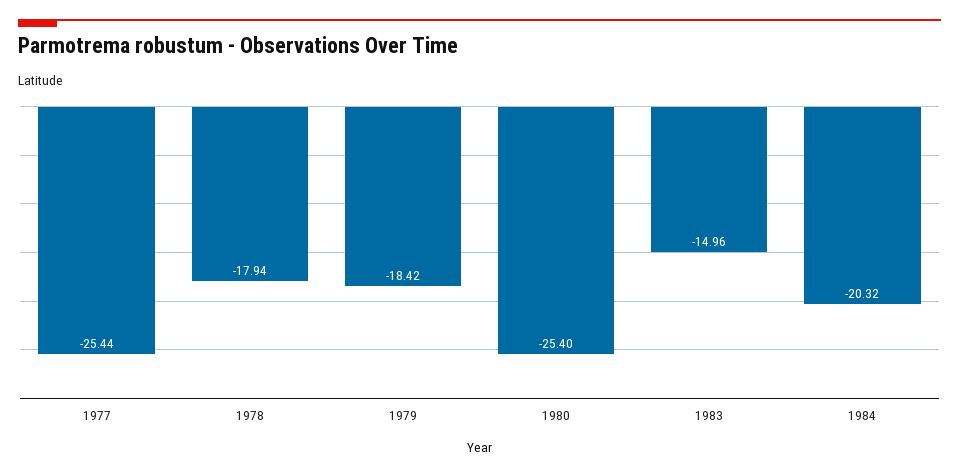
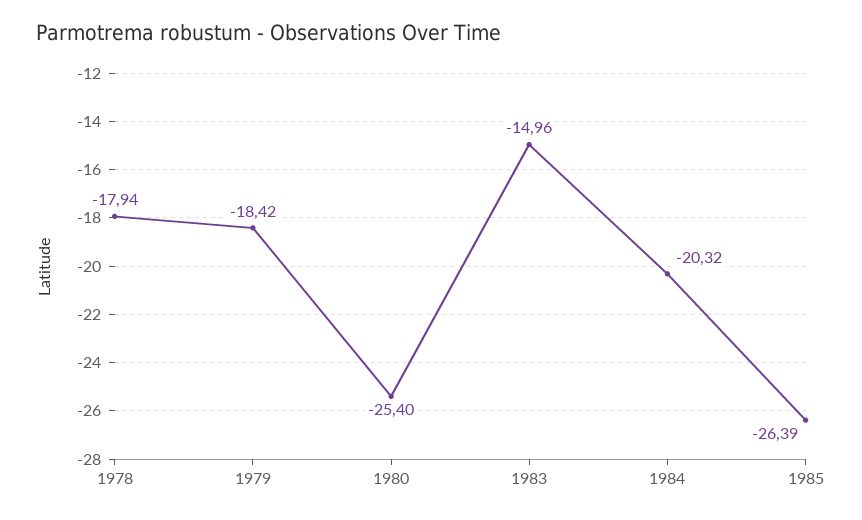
1977: -25.44 -> none
1985: none -> -26.39

